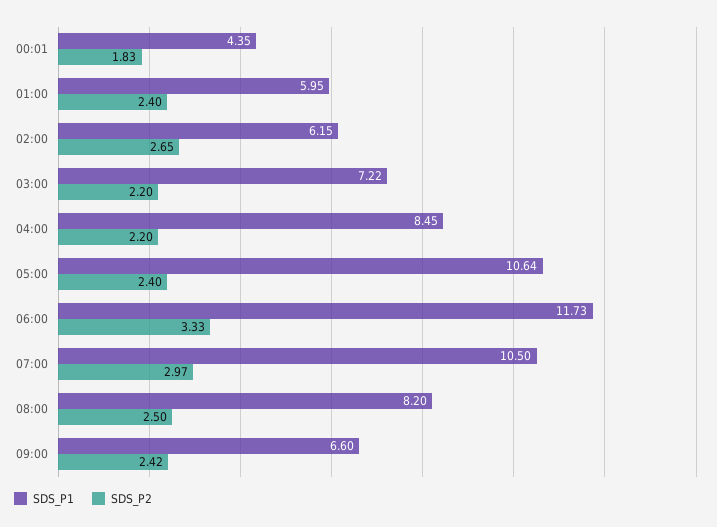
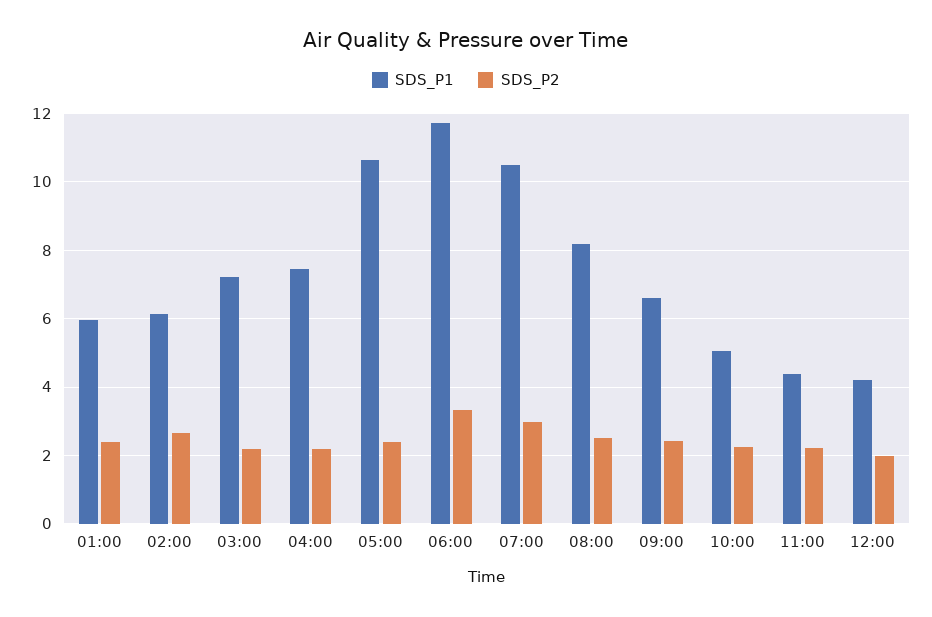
SDS_P1, 00:01: 4.35 -> none
SDS_P2, 00:01: 1.83 -> none
SDS_P1, 04:00: 8.45 -> 7.4
SDS_P1, 10:00: none -> 5
SDS_P2, 10:00: none -> 2.2
SDS_P1, 11:00: none -> 4.4
SDS_P2, 11:00: none -> 2.2
SDS_P1, 12:00: none -> 4.2
SDS_P2, 12:00: none -> 2

